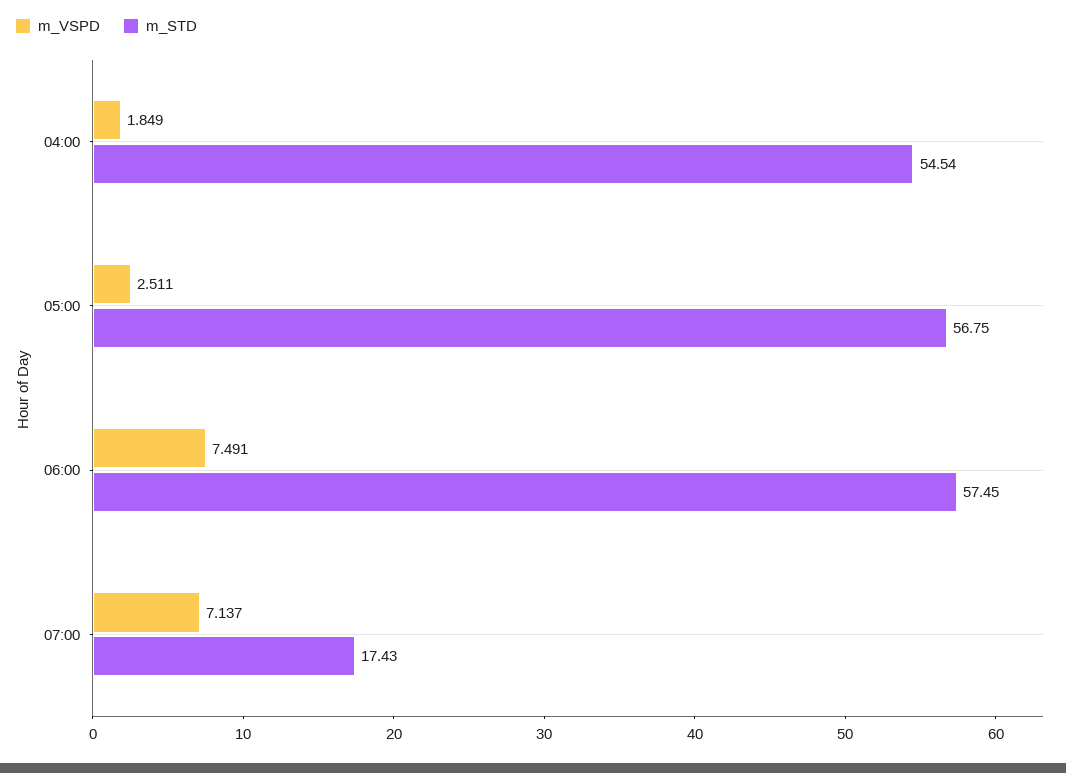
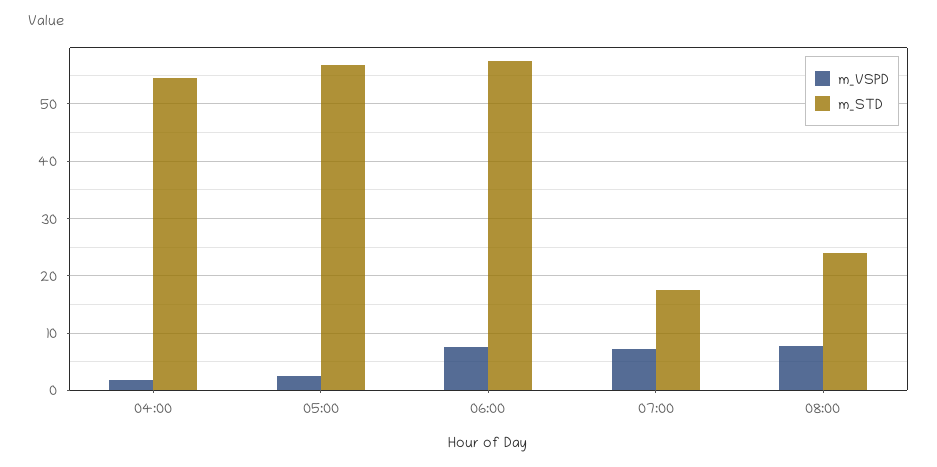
m_VSPD, 08:00: none -> 8
m_STD, 08:00: none -> 24

